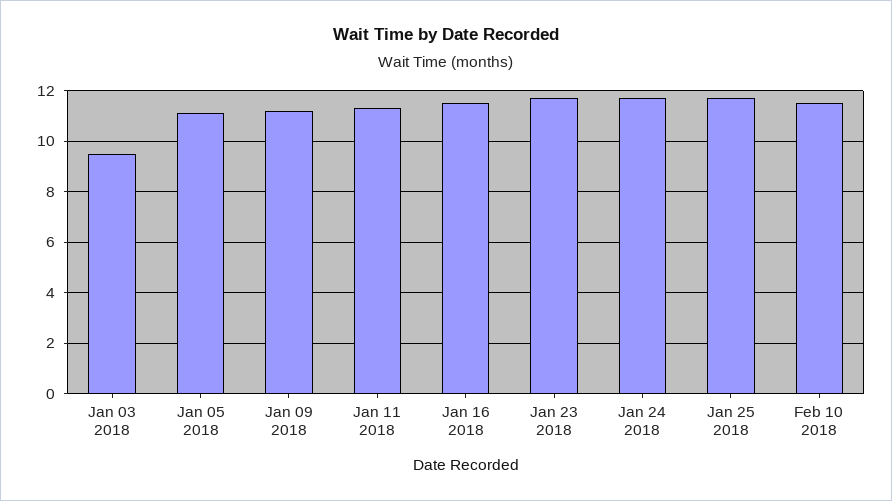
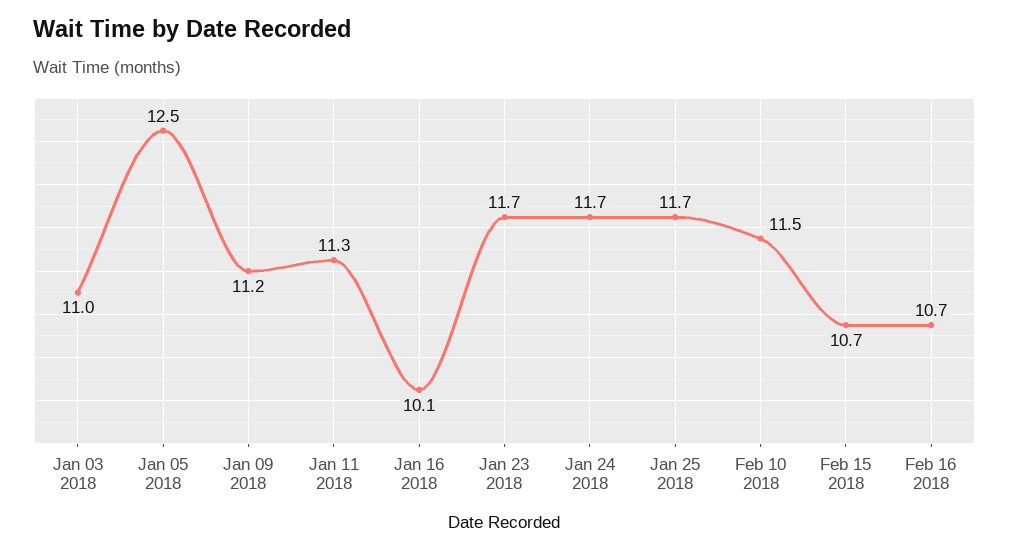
Jan 03 2018: 9.5 -> 11
Jan 05 2018: 11 -> 12.5
Jan 16 2018: 11.5 -> 10.1
Feb 15 2018: none -> 10.7
Feb 16 2018: none -> 10.7

